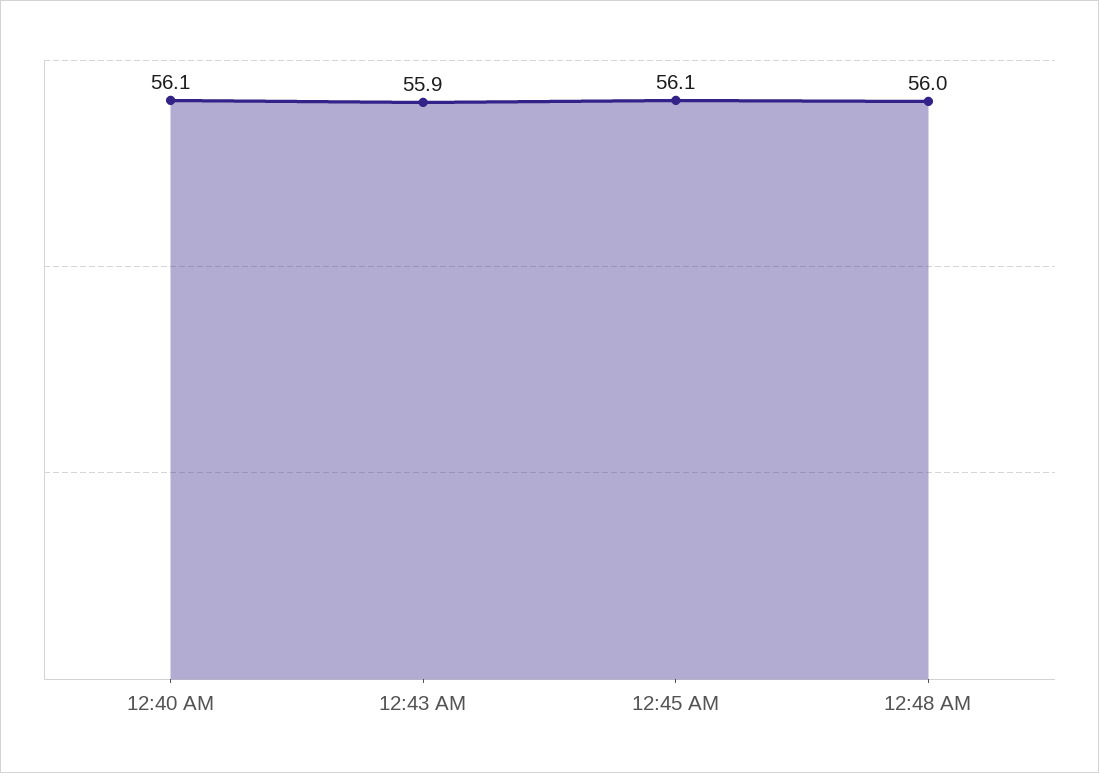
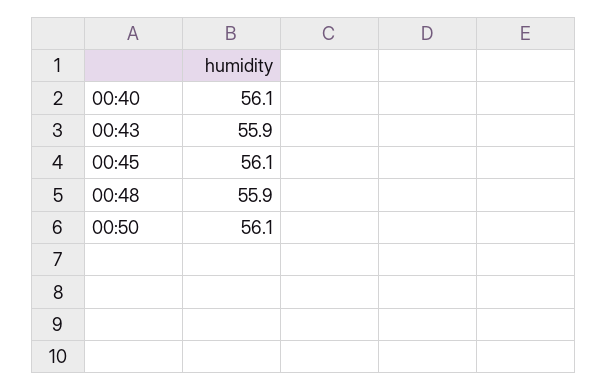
12:48 AM: 56 -> 55.9
00:50: none -> 56.1

